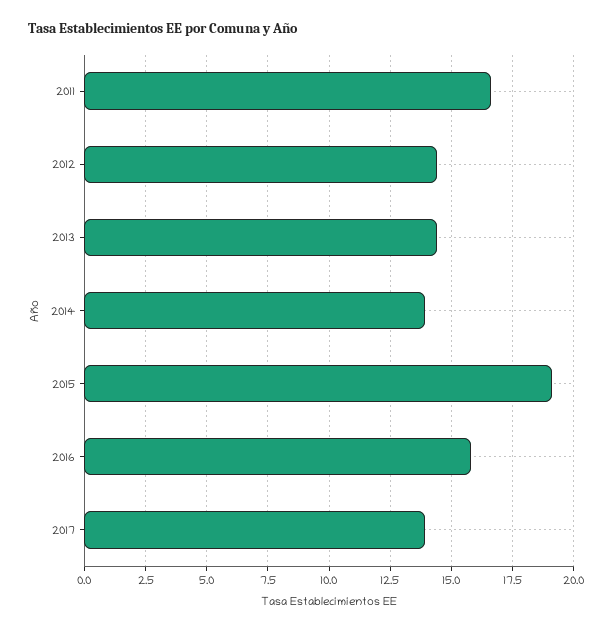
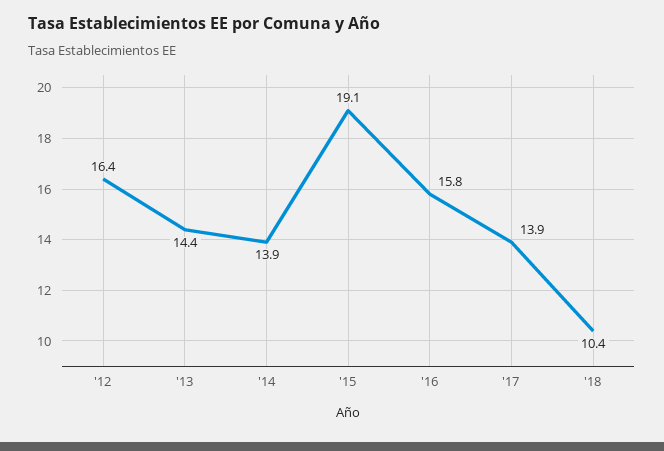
2011: 16.5 -> none
2012: 14.5 -> 16.4
'18: none -> 10.4

